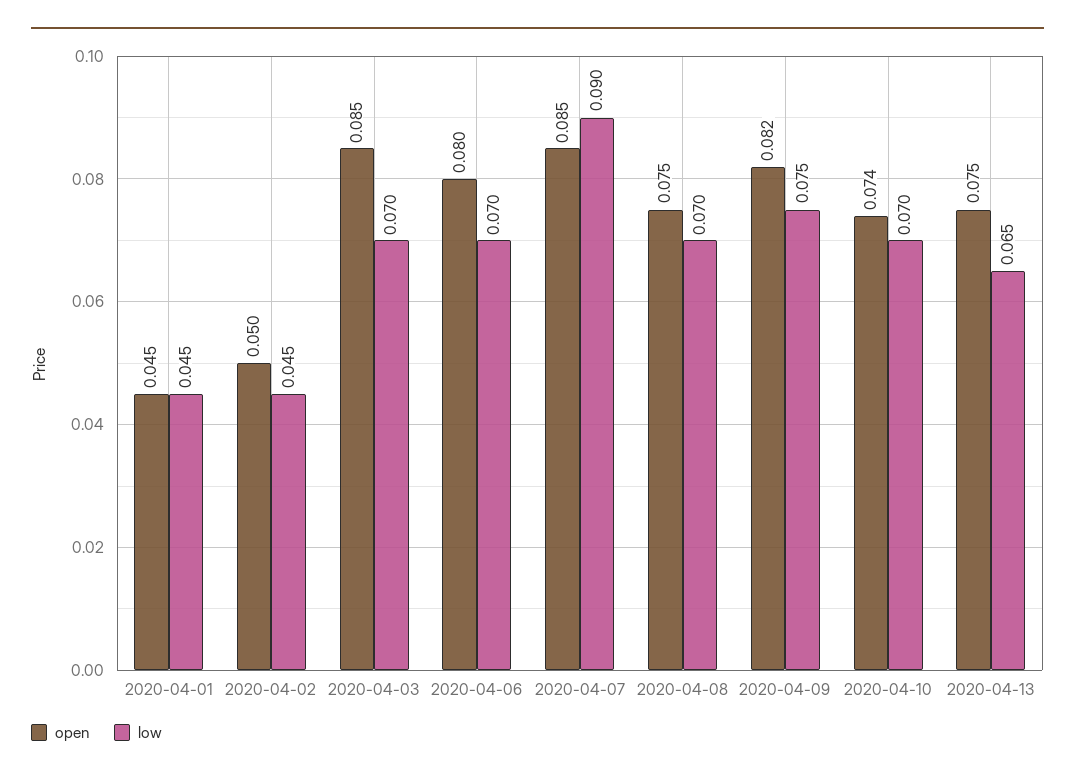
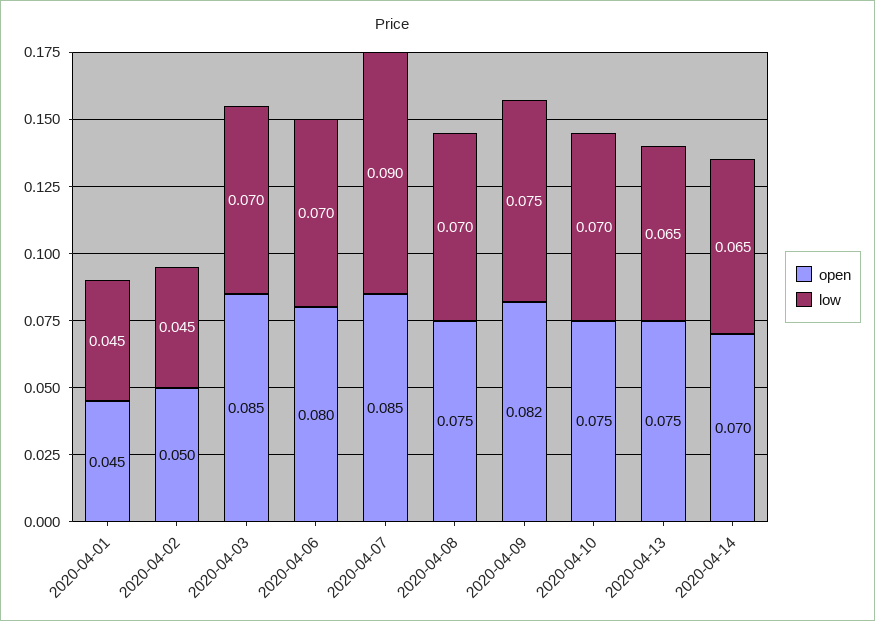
open, 2020-04-10: 0.074 -> 0.075
open, 2020-04-14: none -> 0.07
low, 2020-04-14: none -> 0.065

